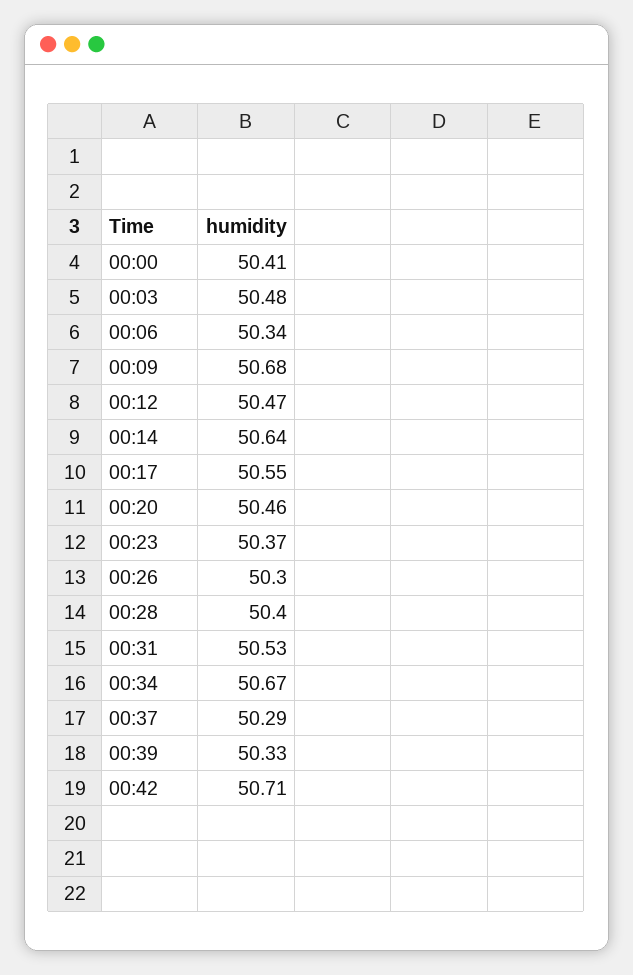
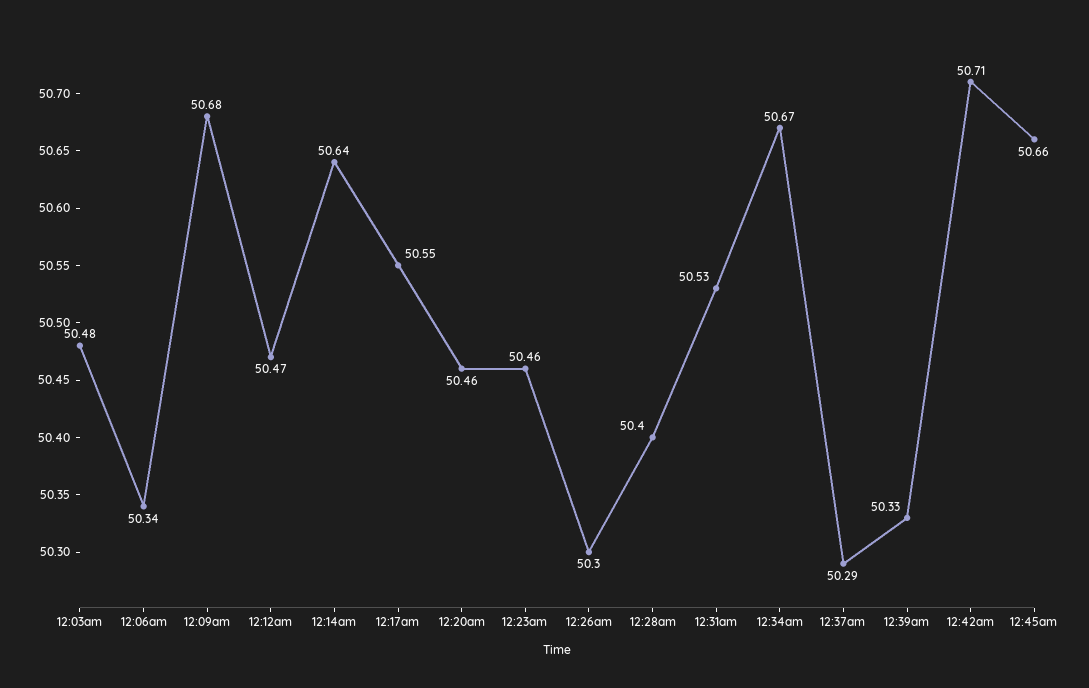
00:00: 50.41 -> none
00:23: 50.37 -> 50.46
12:45am: none -> 50.66

